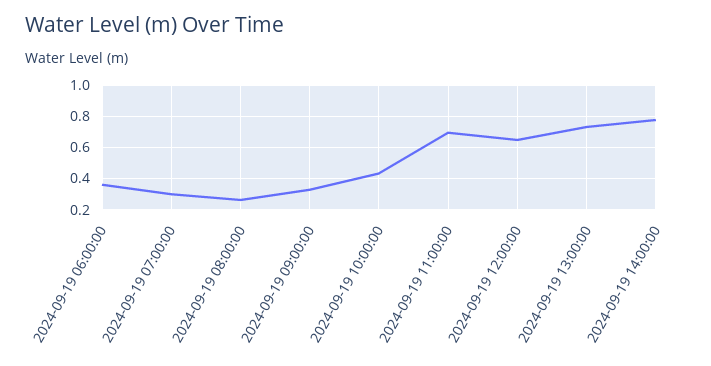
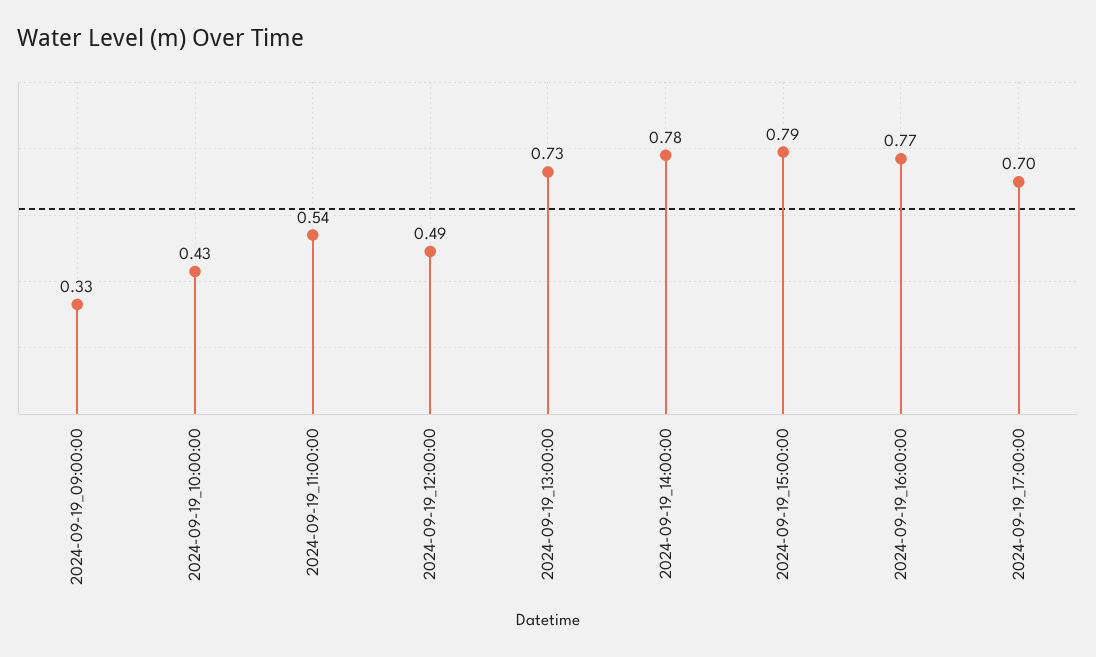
2024-09-19 06:00:00: 0.35 -> none
2024-09-19 07:00:00: 0.3 -> none
2024-09-19 08:00:00: 0.25 -> none
2024-09-19 11:00:00: 0.7 -> 0.54
2024-09-19 12:00:00: 0.65 -> 0.49
2024-09-19_15:00:00: none -> 0.79
2024-09-19_16:00:00: none -> 0.77
2024-09-19_17:00:00: none -> 0.7

